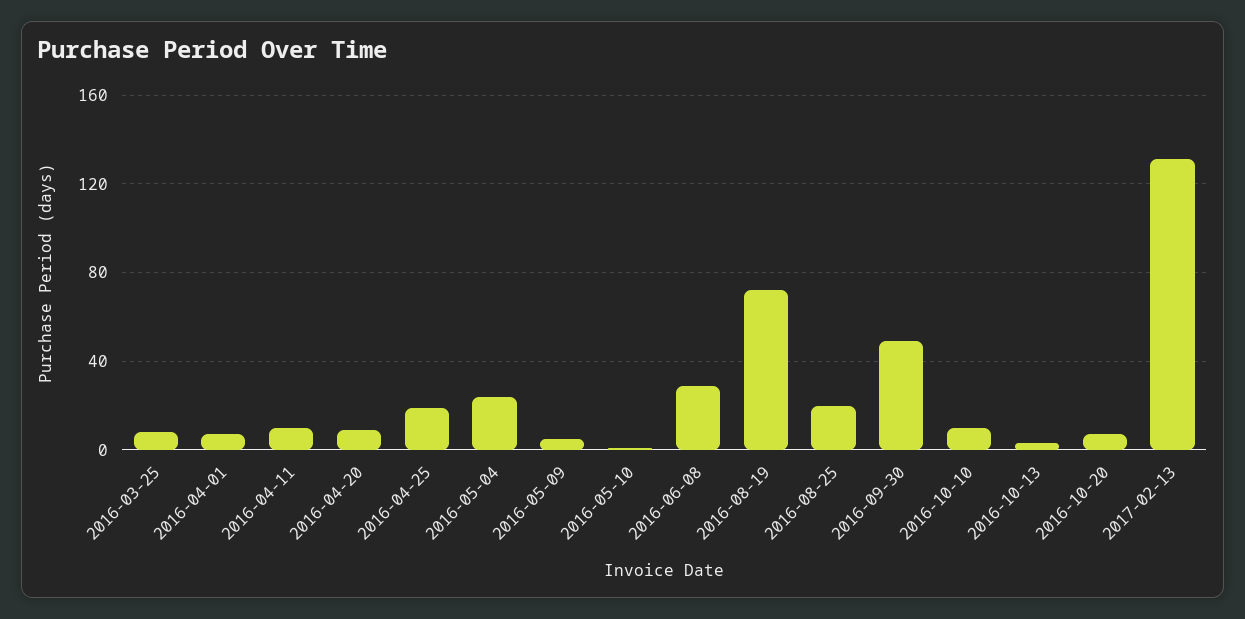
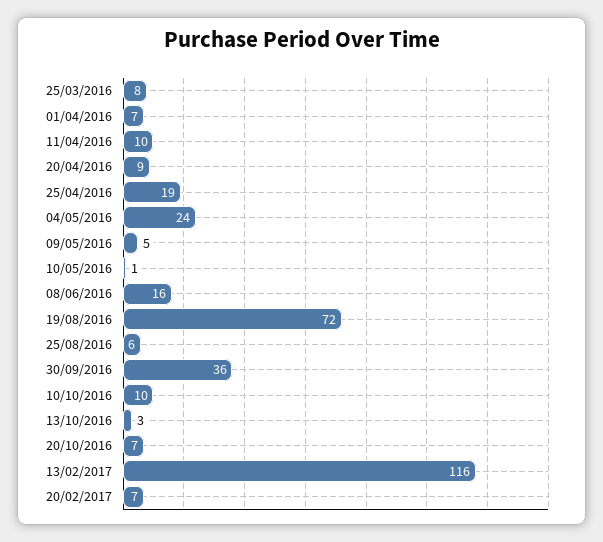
2016-06-08: 30 -> 16
2016-08-25: 20 -> 6
2016-09-30: 50 -> 36
2017-02-13: 130 -> 116
20/02/2017: none -> 7

